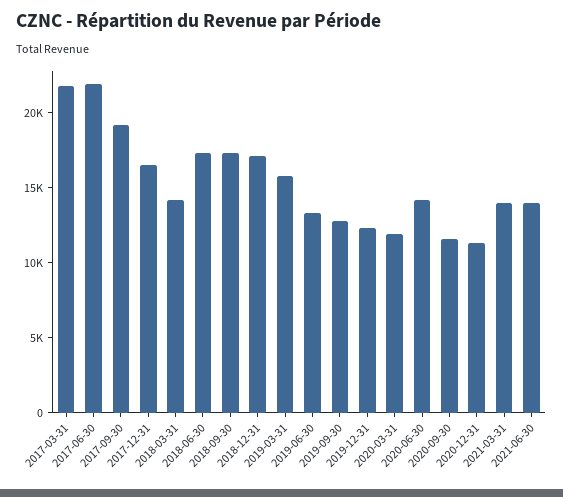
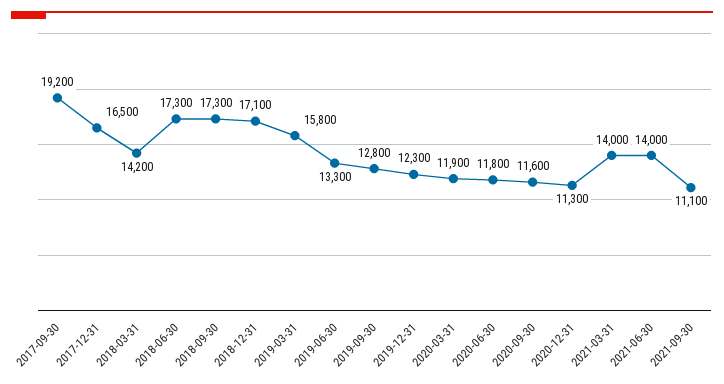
2017-03-31: 22000 -> none
2017-06-30: 22000 -> none
2020-06-30: 14000 -> 11800
2021-09-30: none -> 11100

